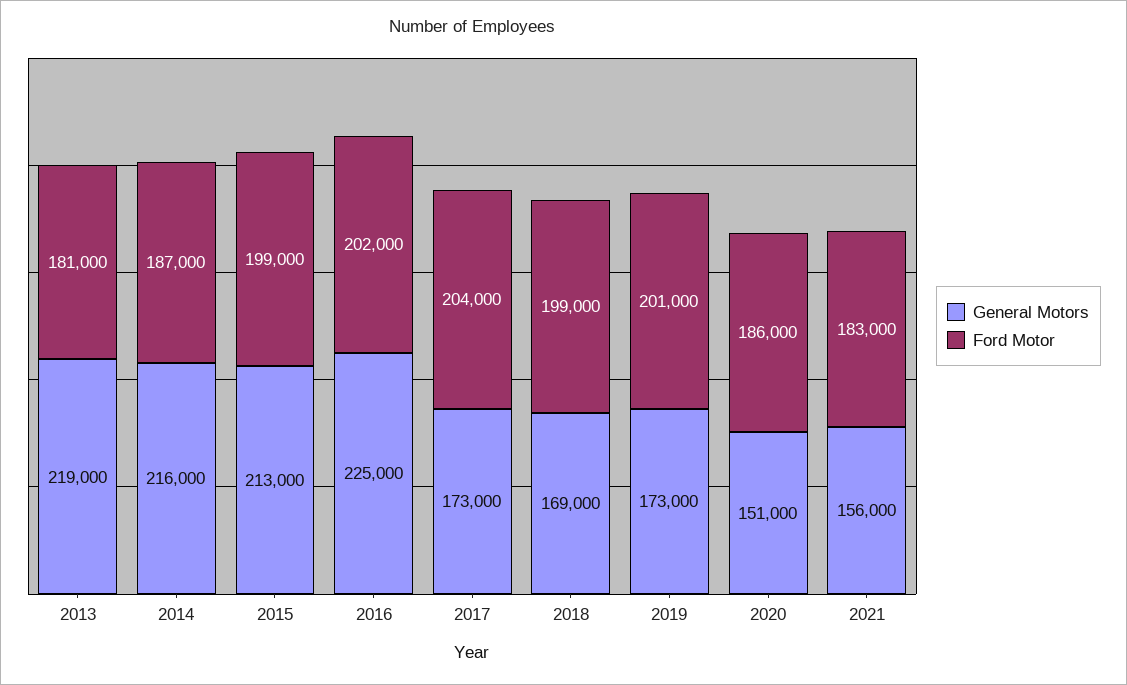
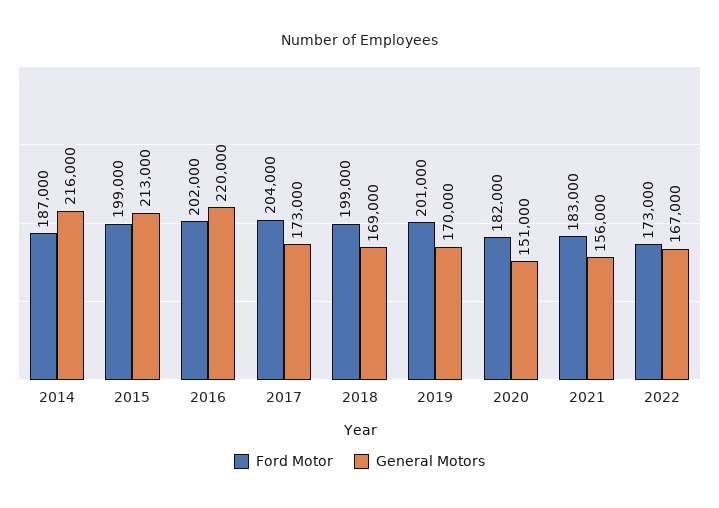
General Motors, 2013: 219000 -> none
Ford Motor, 2013: 181000 -> none
General Motors, 2016: 225000 -> 220000
General Motors, 2019: 173000 -> 170000
Ford Motor, 2020: 186000 -> 182000
Ford Motor, 2022: none -> 173000
General Motors, 2022: none -> 167000

